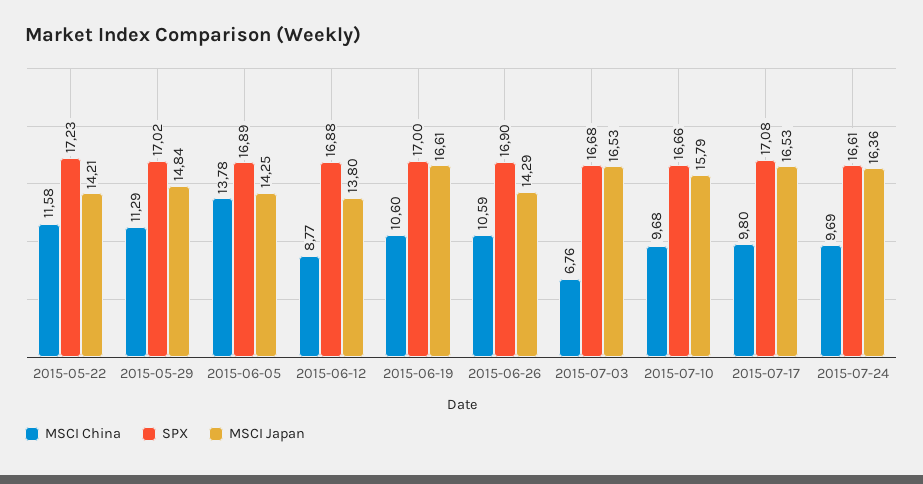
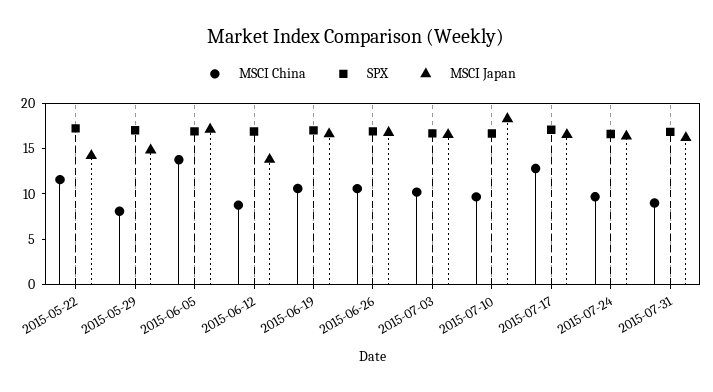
MSCI China, 2015-05-29: 11.29 -> 8
MSCI Japan, 2015-06-05: 14.25 -> 17
MSCI Japan, 2015-06-26: 14.29 -> 17
MSCI China, 2015-07-03: 6.76 -> 10
MSCI Japan, 2015-07-10: 15.79 -> 18
MSCI China, 2015-07-17: 9.8 -> 13
MSCI China, 2015-07-31: none -> 9
SPX, 2015-07-31: none -> 17
MSCI Japan, 2015-07-31: none -> 16

